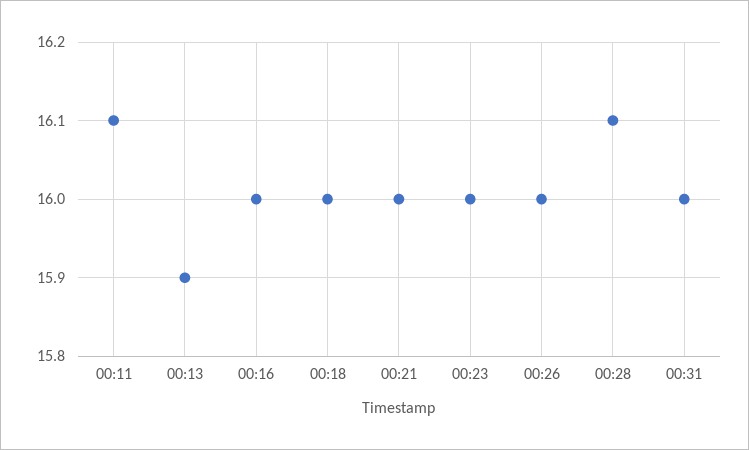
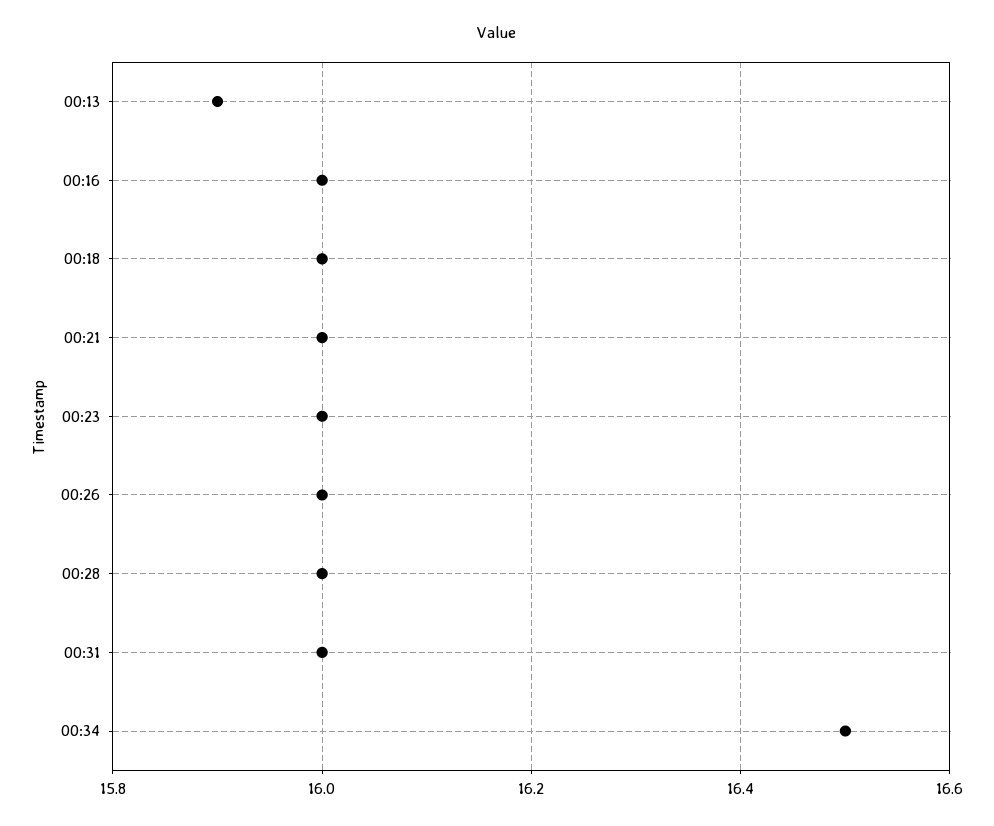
00:11: 16.1 -> none
00:28: 16.1 -> 16
00:34: none -> 16.5

